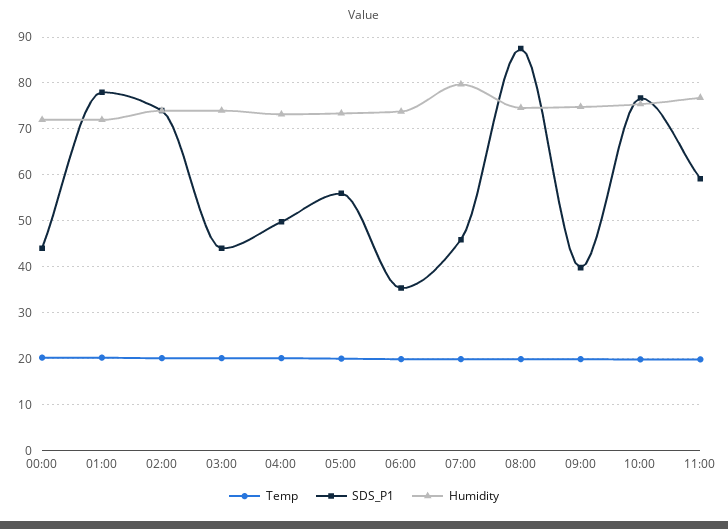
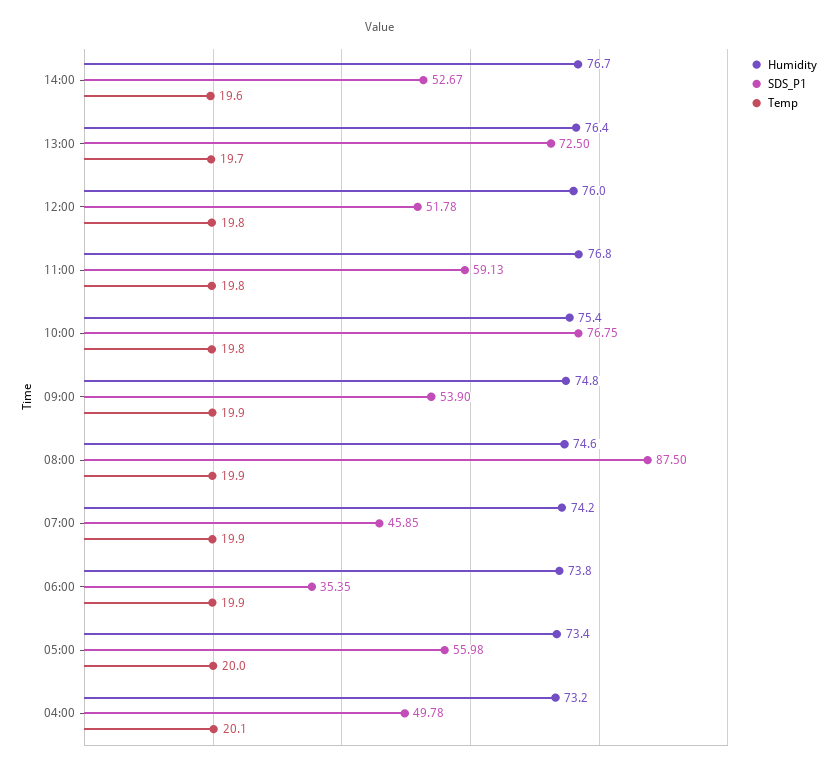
Temp, 00:00: 20 -> none
SDS_P1, 00:00: 44 -> none
Humidity, 00:00: 72 -> none
Temp, 01:00: 20 -> none
SDS_P1, 01:00: 78 -> none
Humidity, 01:00: 72 -> none
Temp, 02:00: 20 -> none
SDS_P1, 02:00: 74 -> none
Humidity, 02:00: 74 -> none
Temp, 03:00: 20 -> none
SDS_P1, 03:00: 44 -> none
Humidity, 03:00: 74 -> none
Humidity, 07:00: 80 -> 74.2
SDS_P1, 09:00: 40 -> 53.9
Humidity, 14:00: none -> 76.7
SDS_P1, 14:00: none -> 52.67
Temp, 14:00: none -> 19.6
Humidity, 13:00: none -> 76.4
SDS_P1, 13:00: none -> 72.5
Temp, 13:00: none -> 19.7
Humidity, 12:00: none -> 76
SDS_P1, 12:00: none -> 51.78
Temp, 12:00: none -> 19.8

